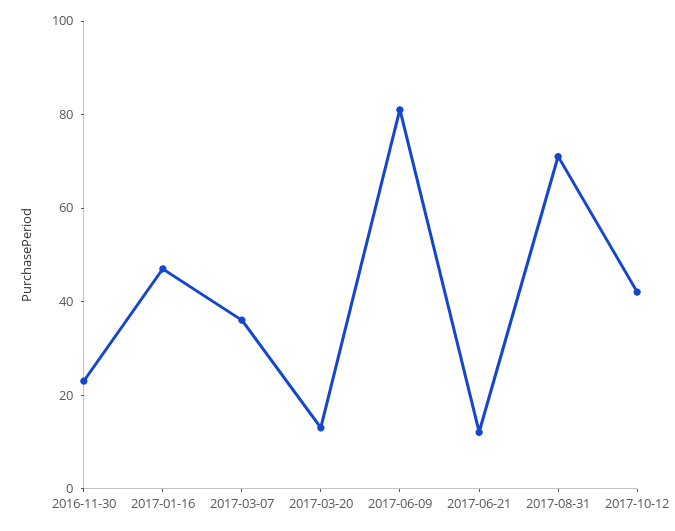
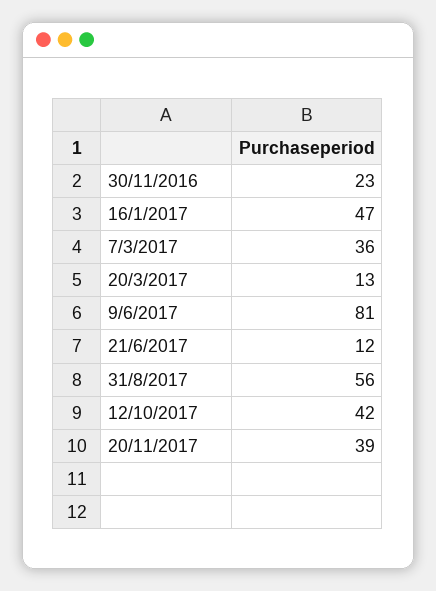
2017-08-31: 70 -> 56
20/11/2017: none -> 39

